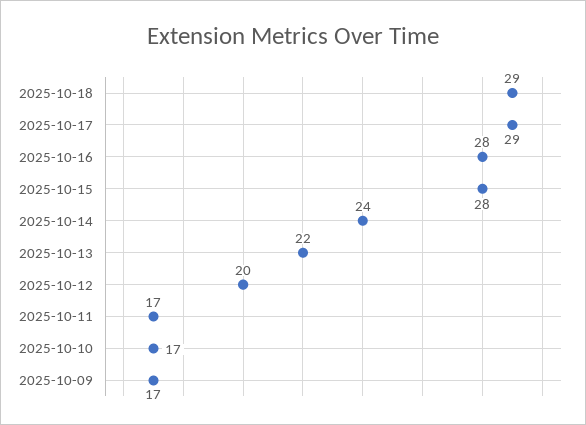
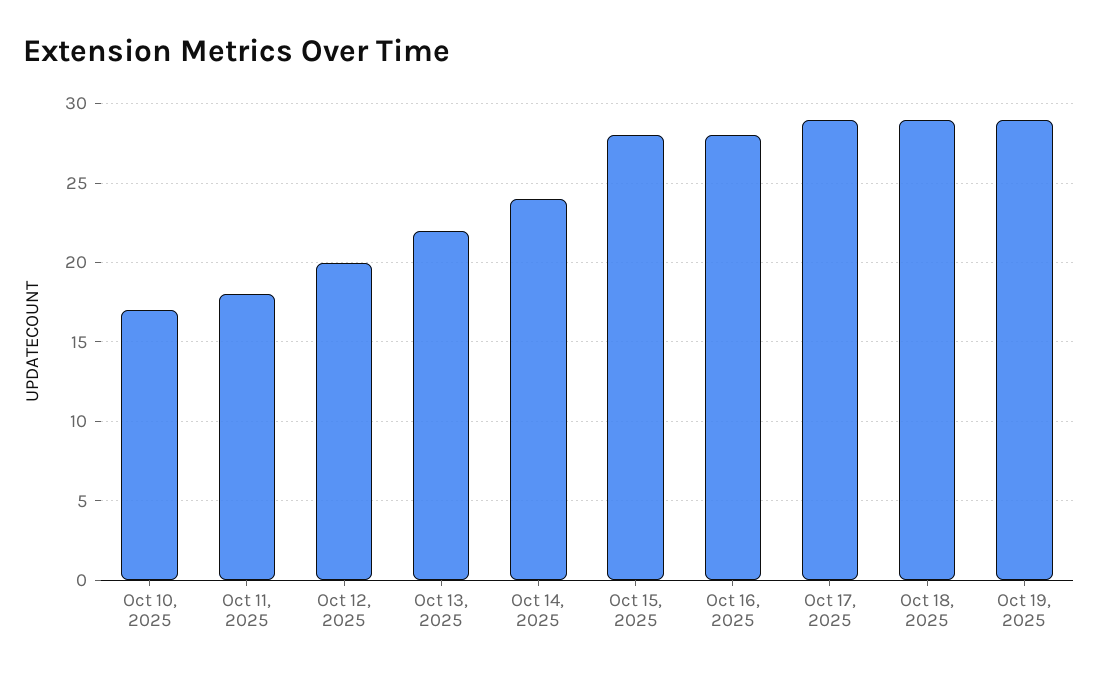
2025-10-11: 17 -> 18
2025-10-09: 17 -> none
Oct 19, 2025: none -> 29

